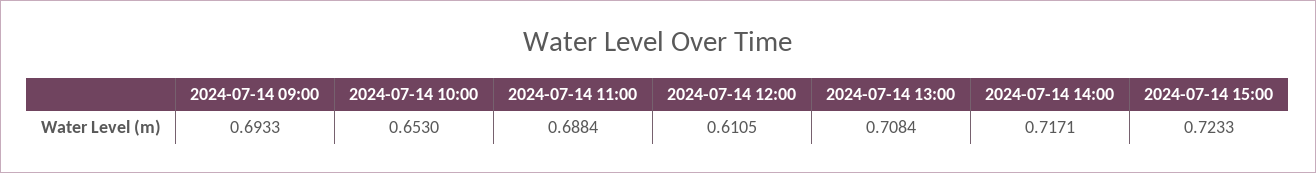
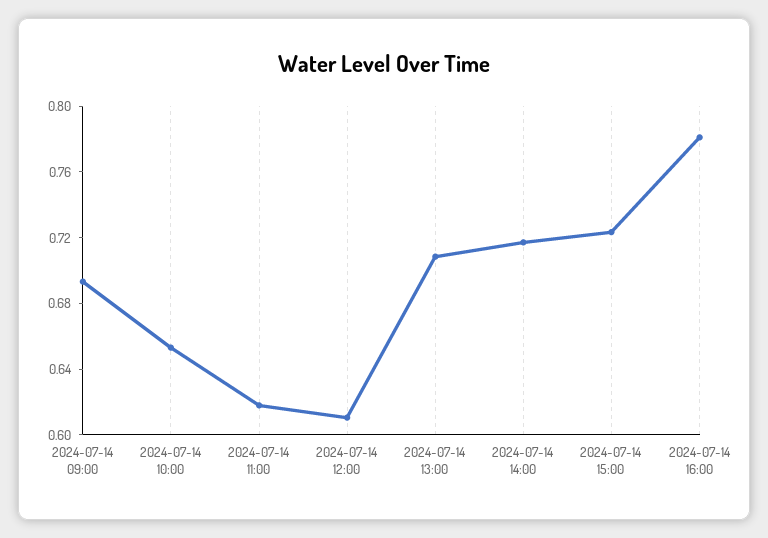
2024-07-14 11:00: 0.6884 -> 0.62
2024-07-14 16:00: none -> 0.78

